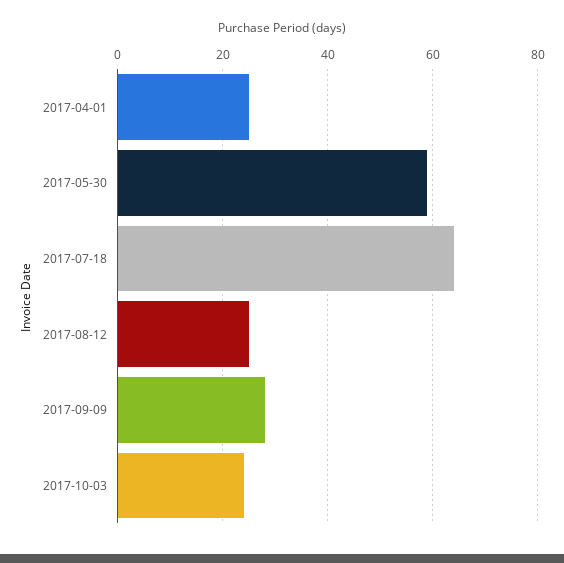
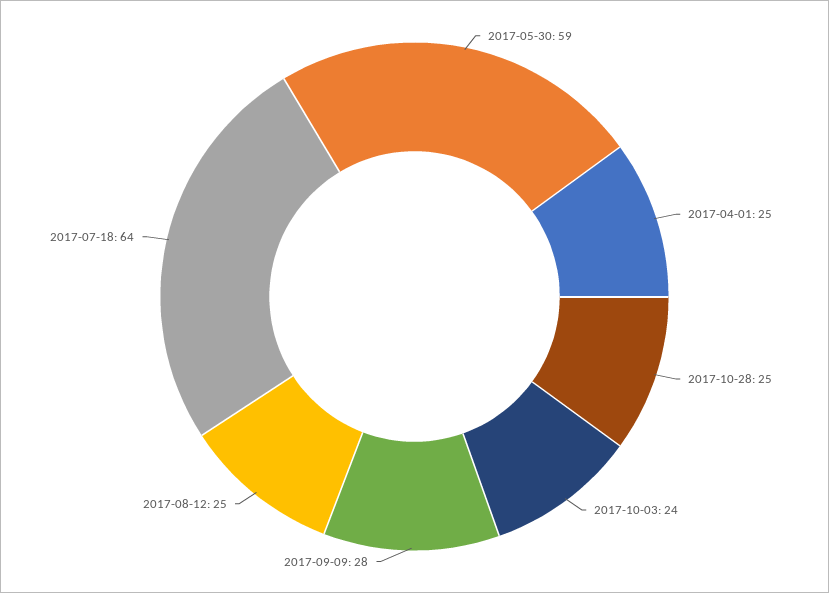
2017-10-28: none -> 25

